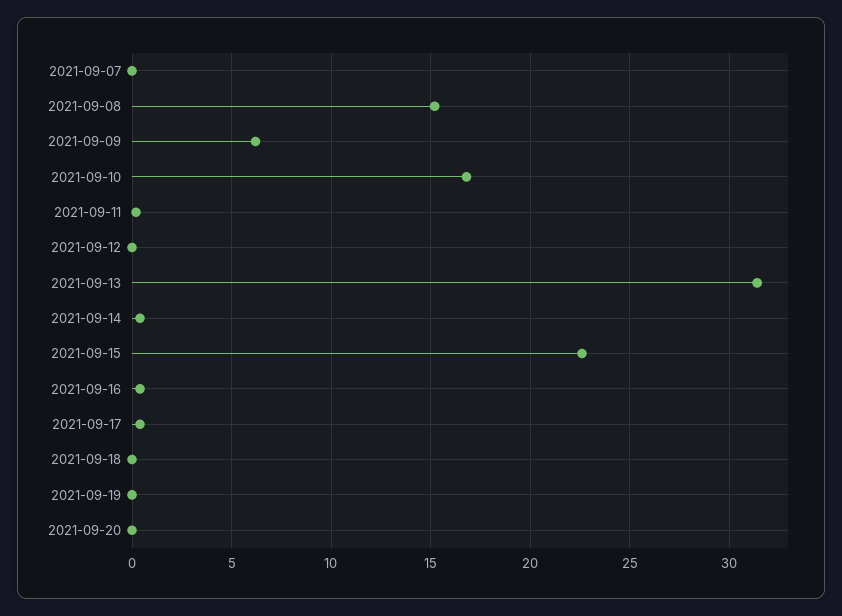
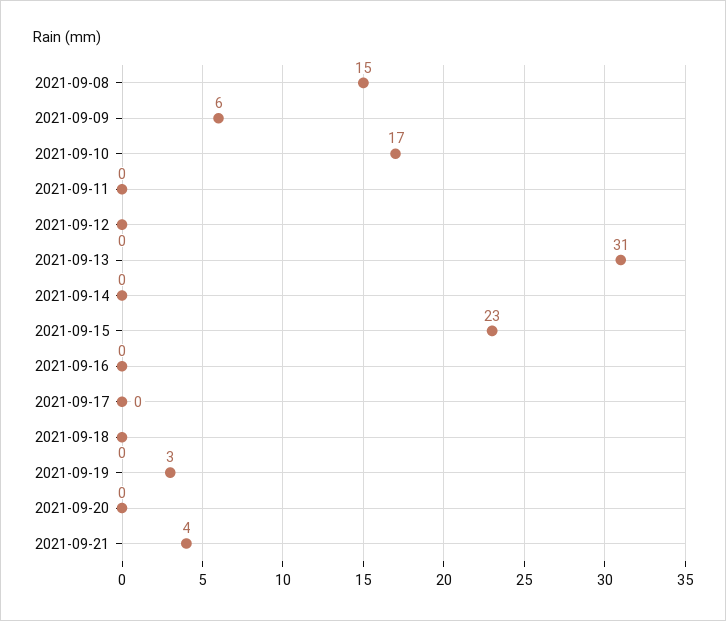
2021-09-07: 0 -> none
2021-09-19: 0 -> 3
2021-09-21: none -> 4

